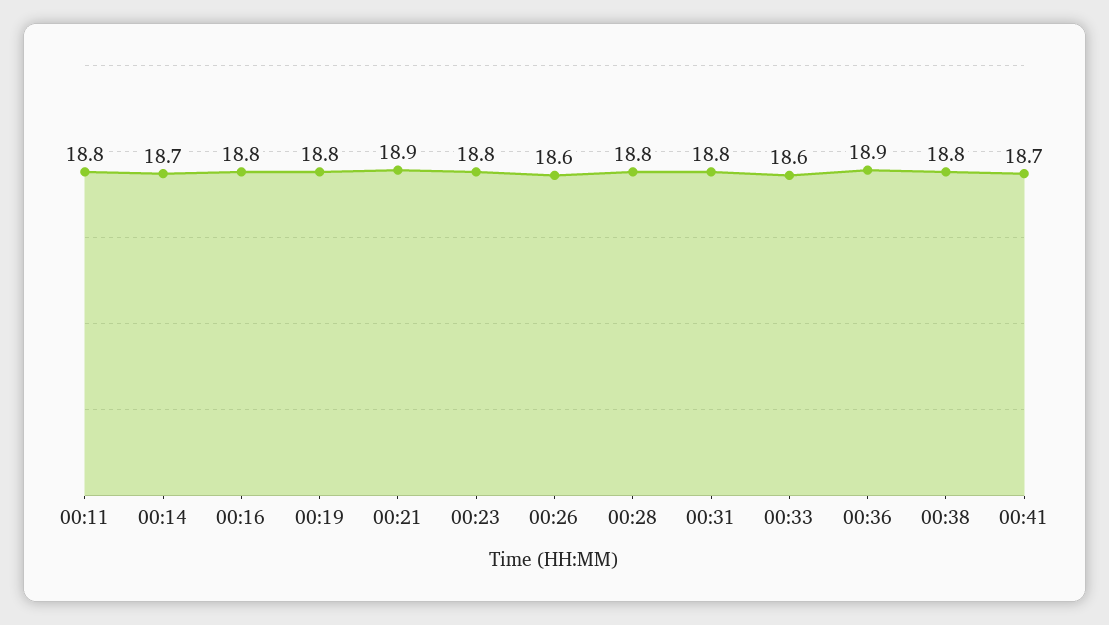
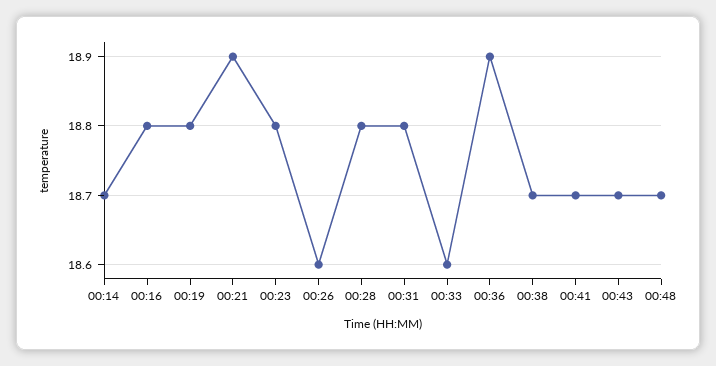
00:11: 18.8 -> none
00:38: 18.8 -> 18.7
00:43: none -> 18.7
00:48: none -> 18.7

